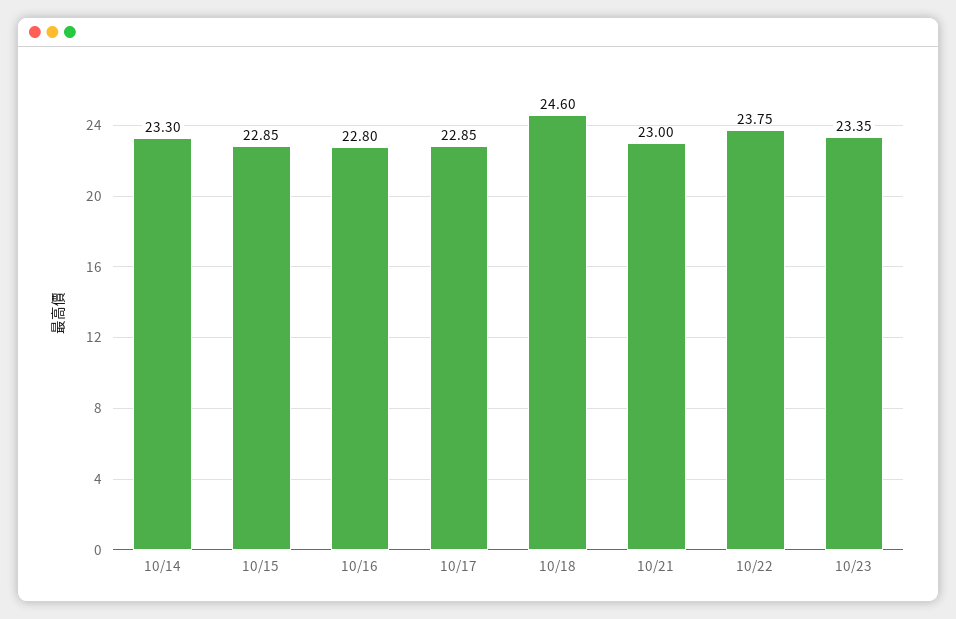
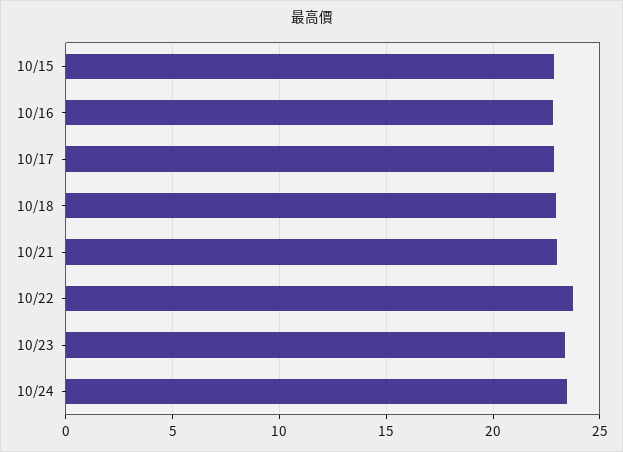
10/14: 23.3 -> none
10/18: 24.6 -> 23
10/24: none -> 23.5

